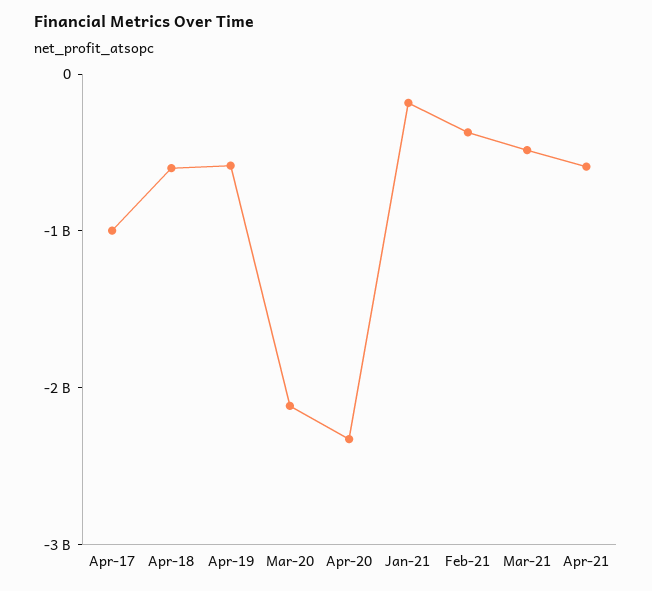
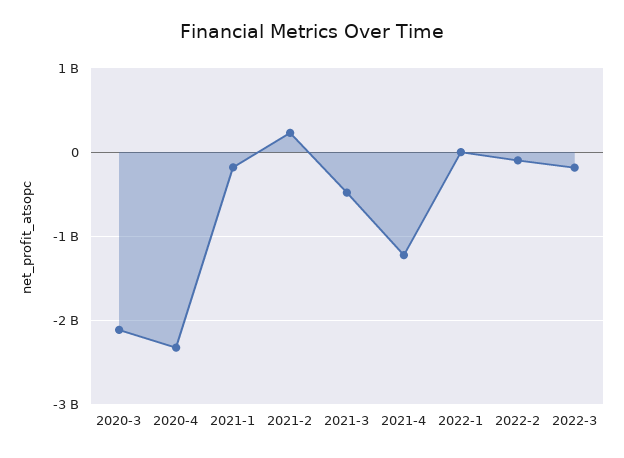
Apr-17: -1000000000 -> none
Apr-18: -600000000 -> none
Apr-19: -600000000 -> none
Feb-21: -400000000 -> 200000000
Apr-21: -600000000 -> -1200000000
2022-1: none -> 0
2022-2: none -> -100000000
2022-3: none -> -200000000

